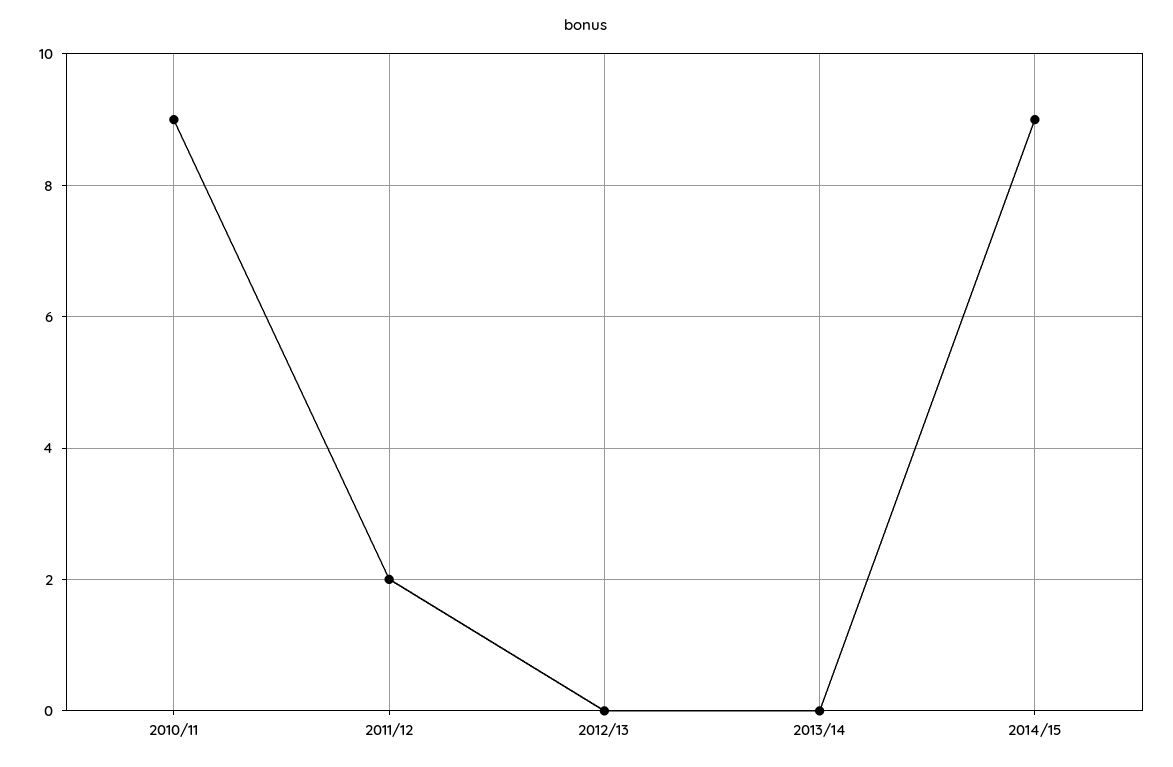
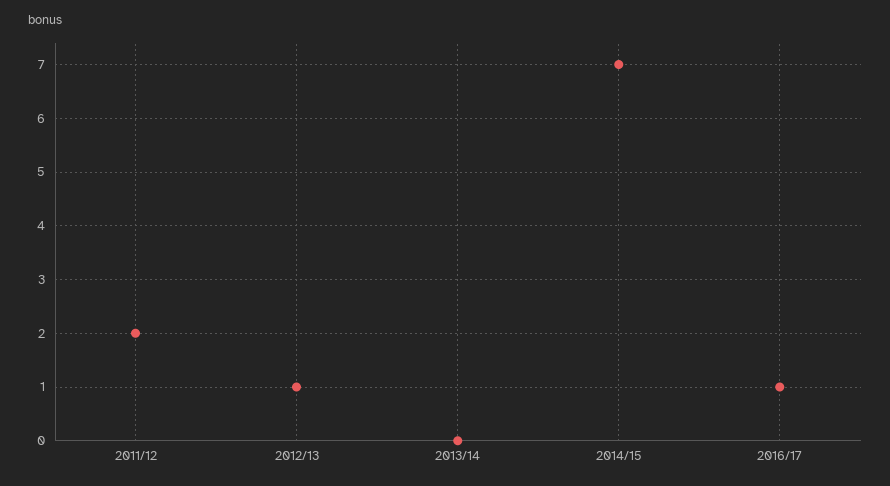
2010/11: 9 -> none
2012/13: 0 -> 1
2014/15: 9 -> 7
2016/17: none -> 1

